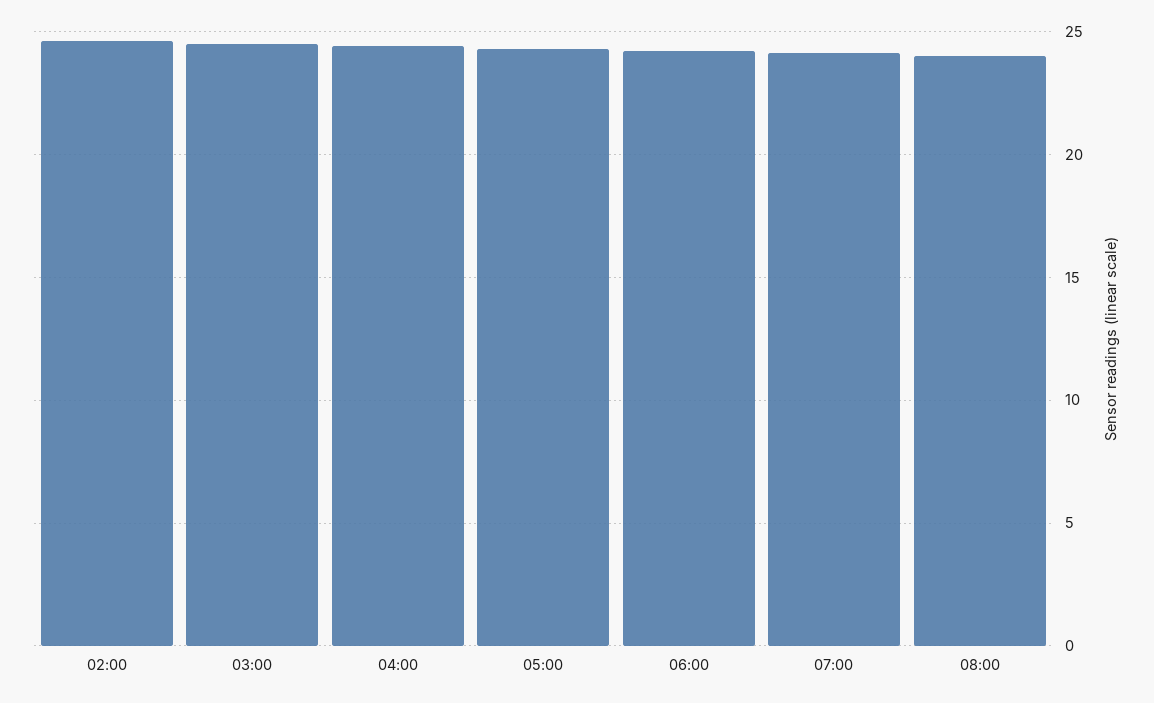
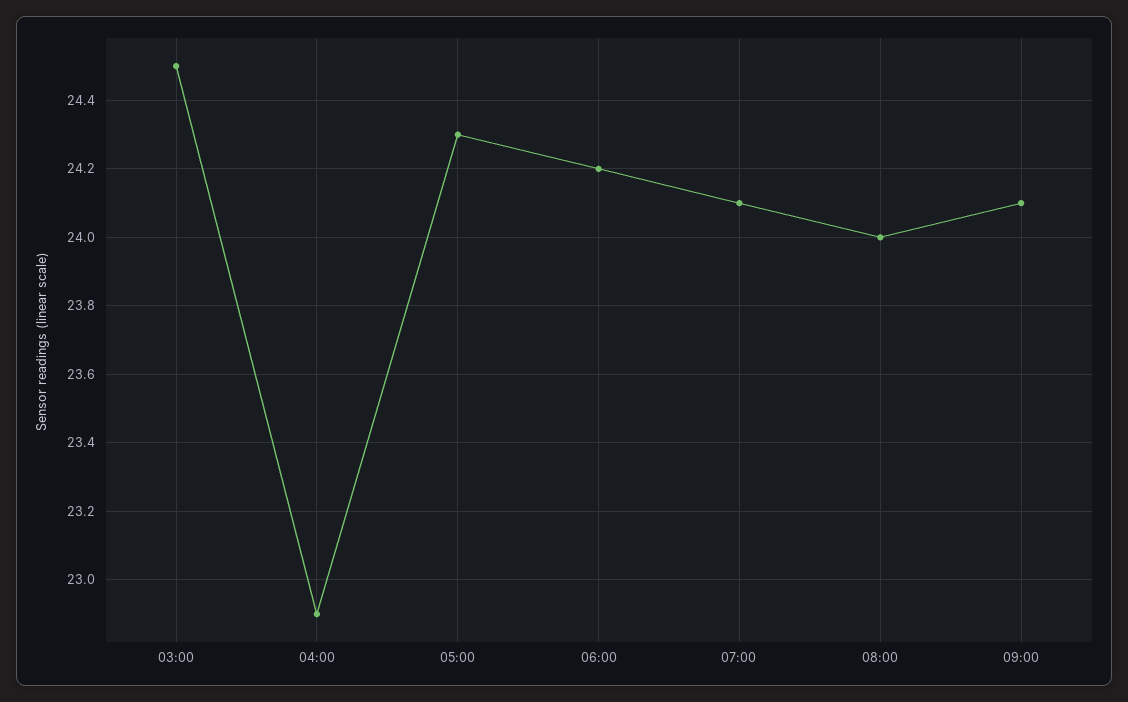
02:00: 24.5 -> none
04:00: 24.5 -> 22.9
09:00: none -> 24.1

